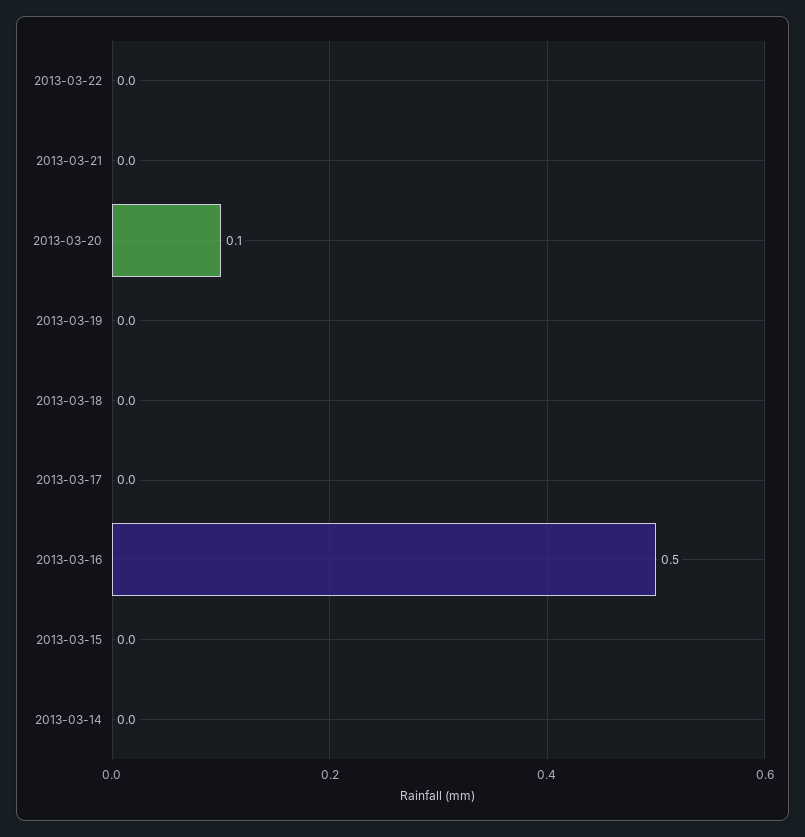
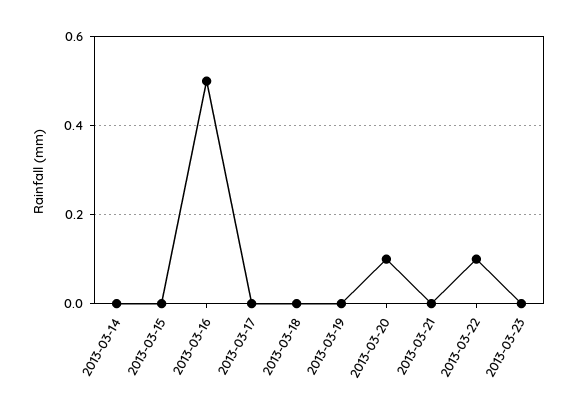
2013-03-22: 0 -> 0.1
2013-03-23: none -> 0

